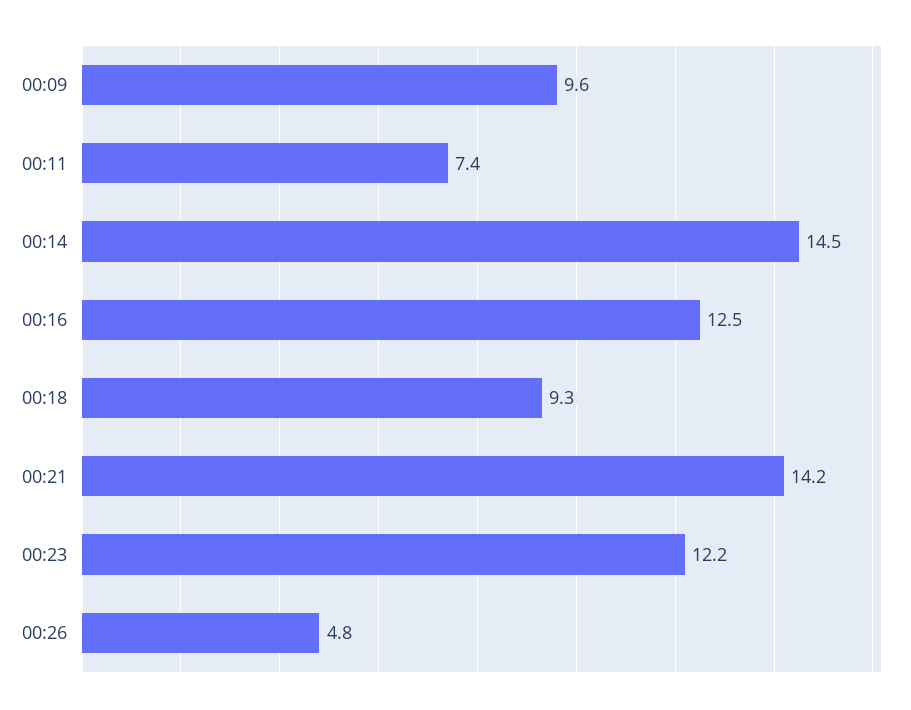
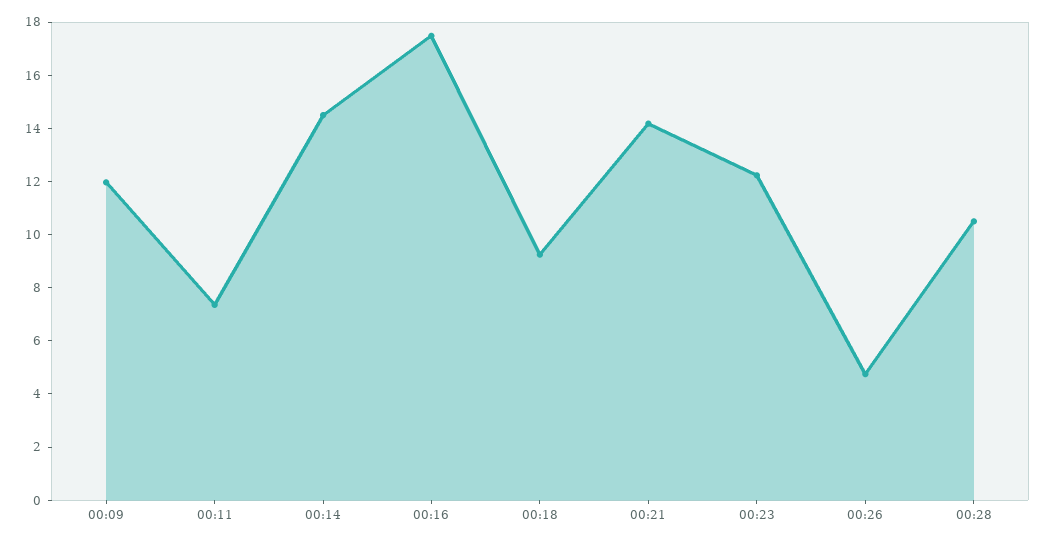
00:09: 9.6 -> 12
00:16: 12.5 -> 17.5
00:28: none -> 10.5

